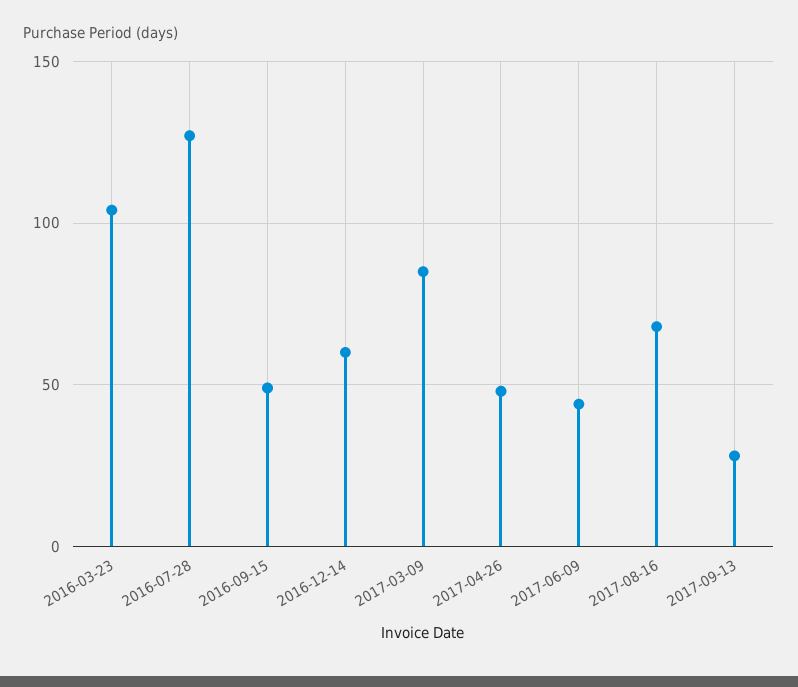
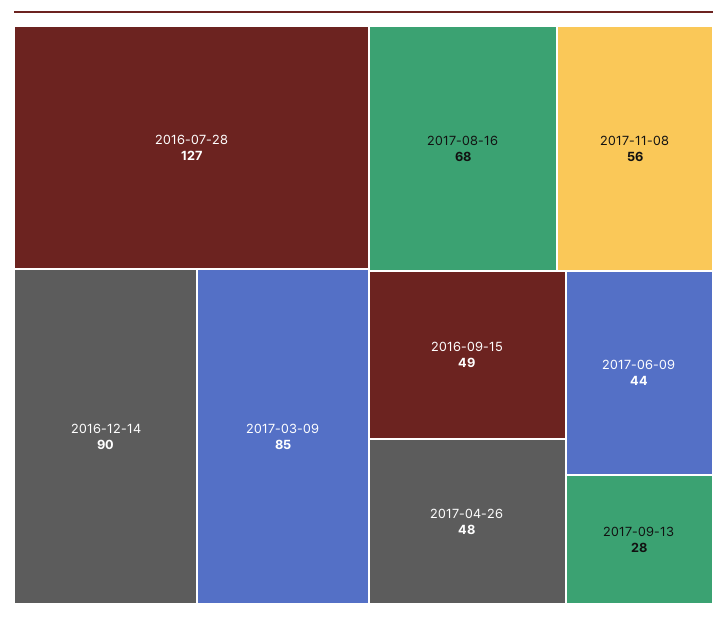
2016-03-23: 105 -> none
2016-12-14: 60 -> 90
2017-11-08: none -> 56

